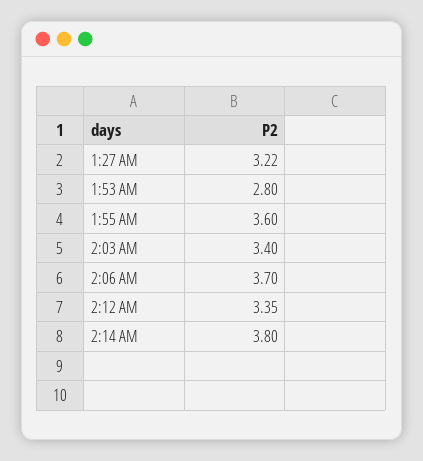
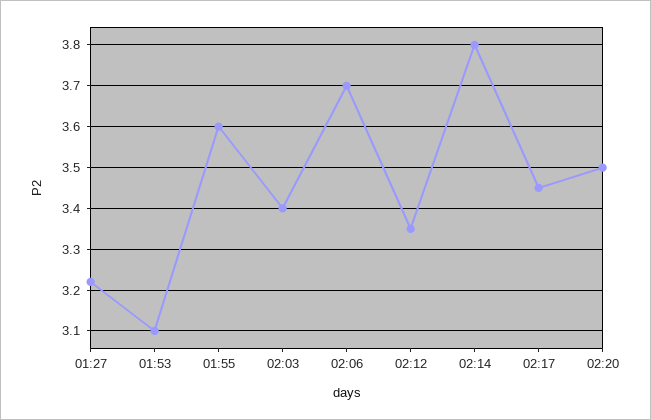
1:53 AM: 2.8 -> 3.1
02:17: none -> 3.45
02:20: none -> 3.5

